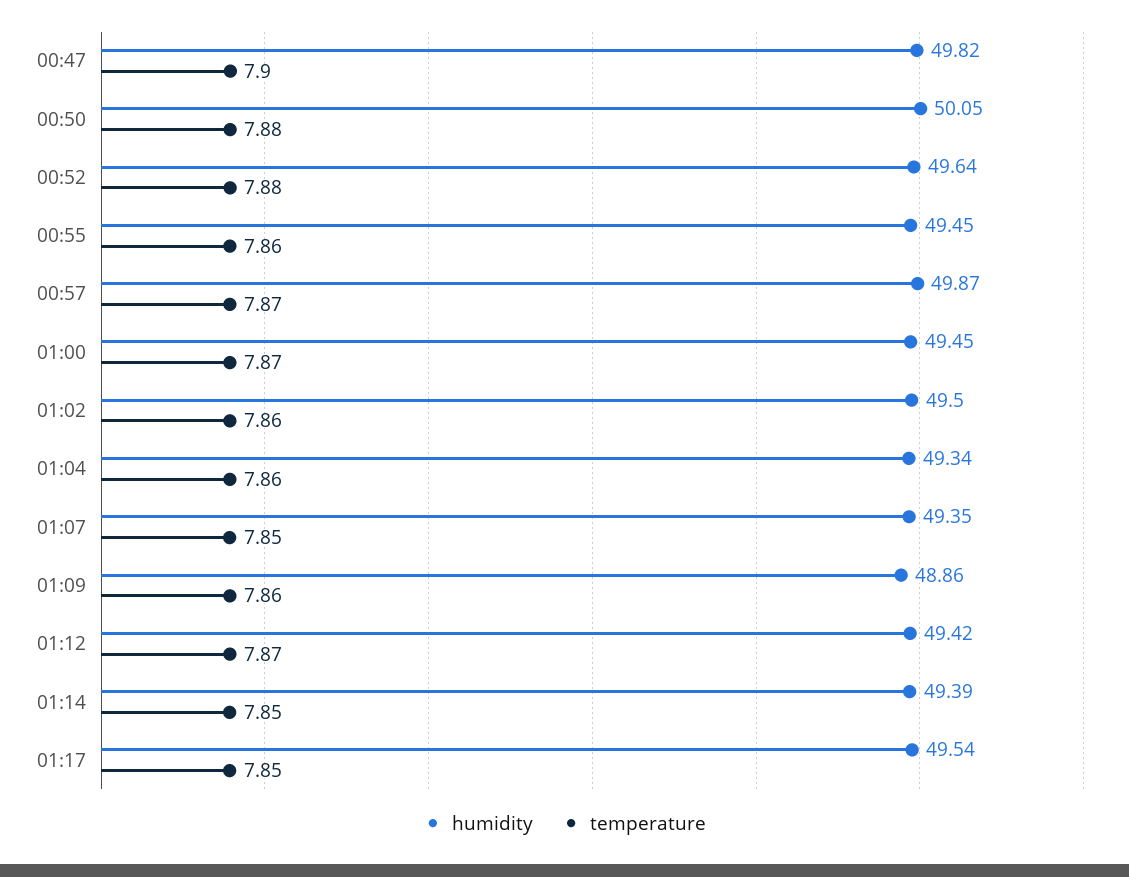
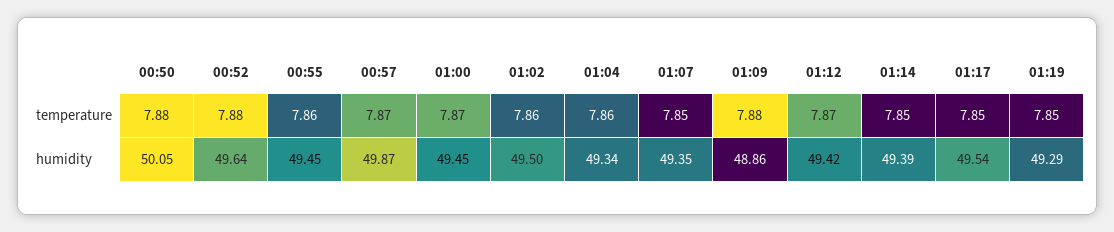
humidity, 00:47: 49.82 -> none
temperature, 00:47: 7.9 -> none
temperature, 01:09: 7.86 -> 7.88
temperature, 01:19: none -> 7.85
humidity, 01:19: none -> 49.29

